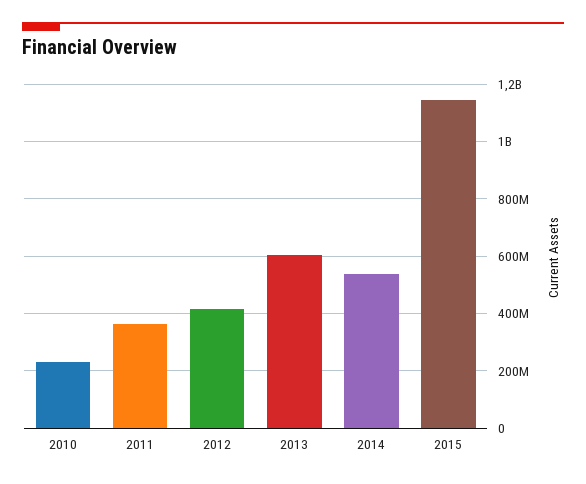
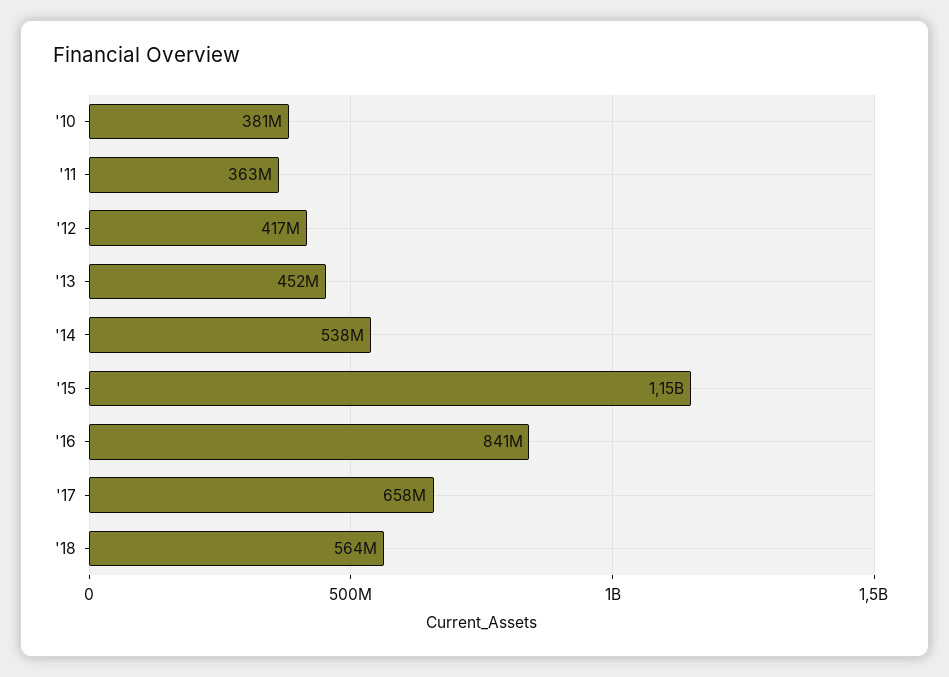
2010: 225000000 -> 381000000
2013: 600000000 -> 452000000
'16: none -> 841000000
'17: none -> 658000000
'18: none -> 564000000

